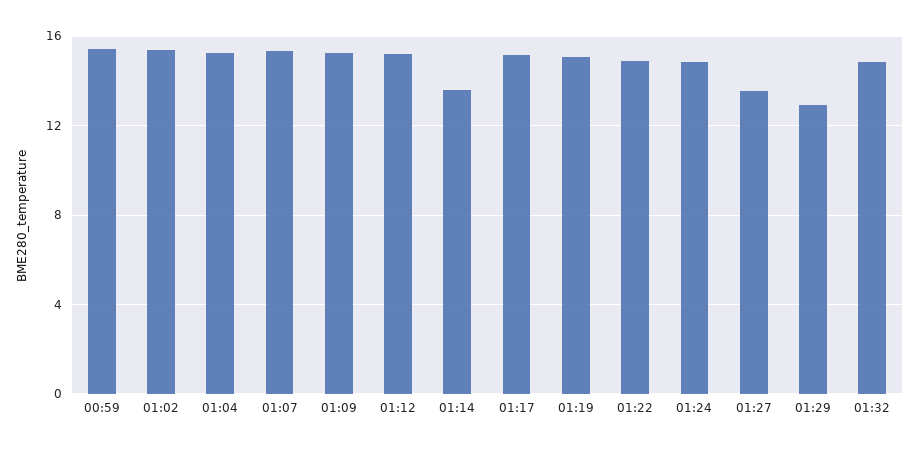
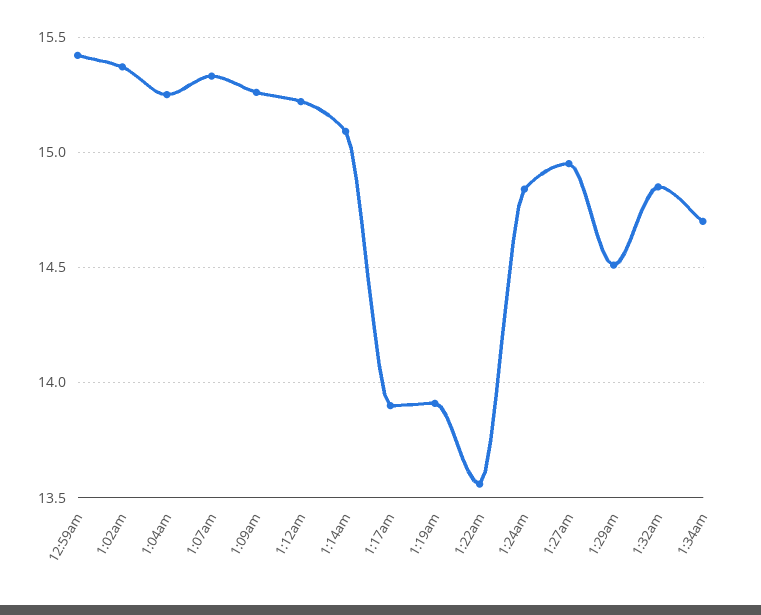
01:14: 13.5 -> 15.1
01:17: 15 -> 13.9
01:19: 15 -> 13.9
01:22: 15 -> 13.55
01:27: 13.5 -> 14.95
01:29: 13 -> 14.5
1:34am: none -> 14.7

